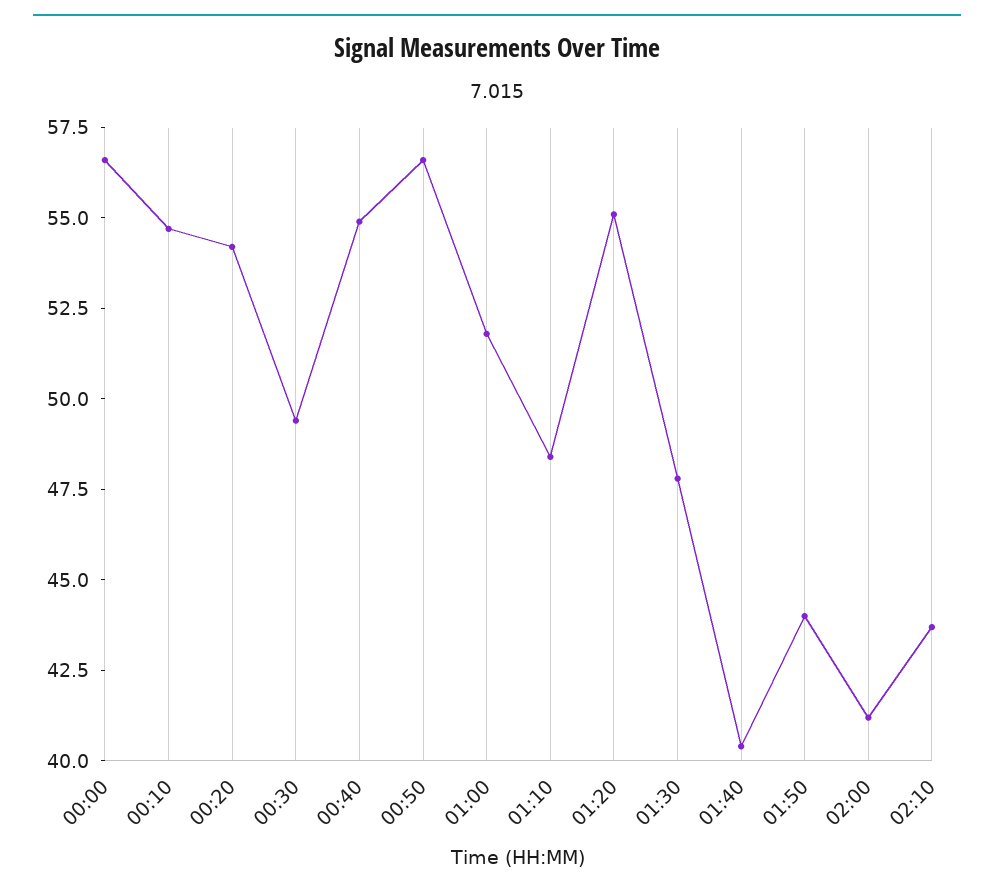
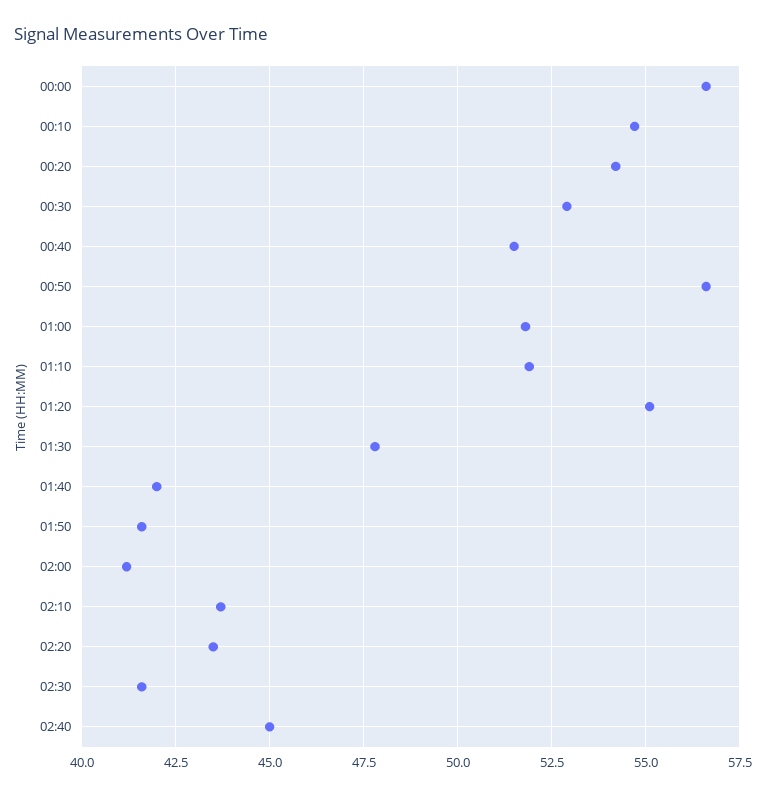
00:30: 49.5 -> 53
00:40: 55 -> 51.5
01:10: 48.5 -> 52
01:40: 40.5 -> 42
01:50: 44 -> 41.5
02:20: none -> 43.5
02:30: none -> 41.5
02:40: none -> 45

